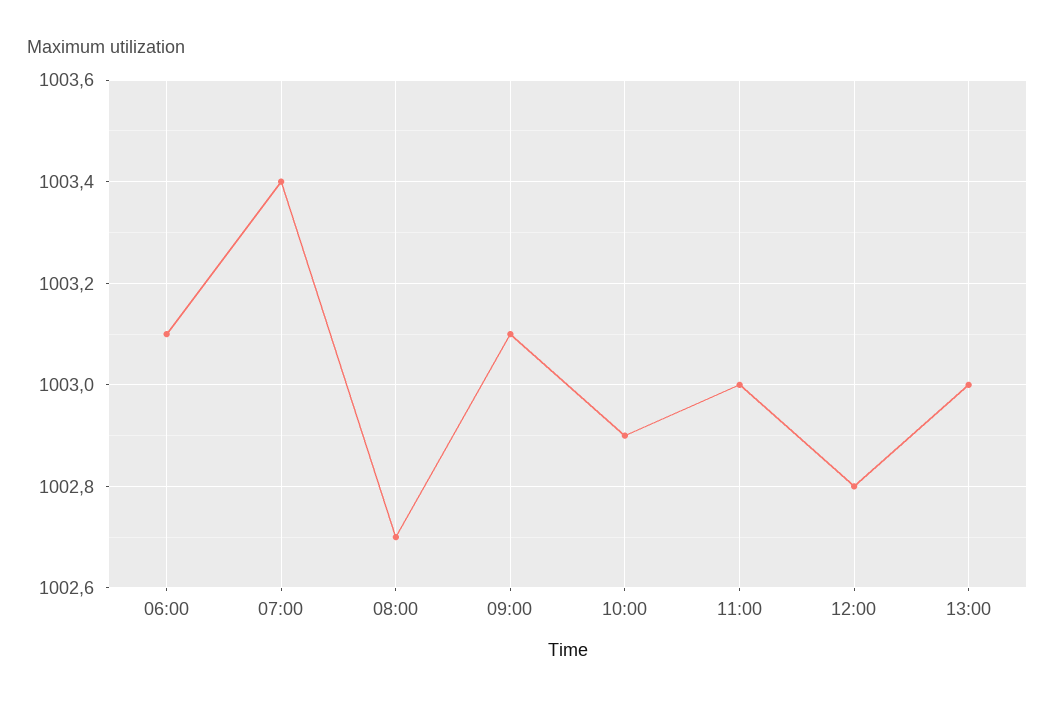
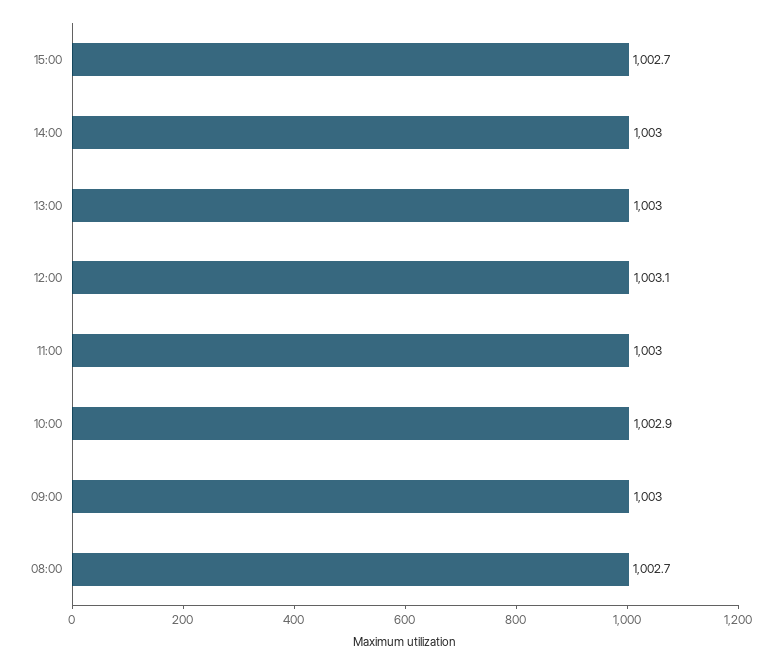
06:00: 1003.1 -> none
07:00: 1003.4 -> none
09:00: 1003.1 -> 1003
12:00: 1002.8 -> 1003.1
15:00: none -> 1002.7
14:00: none -> 1003

